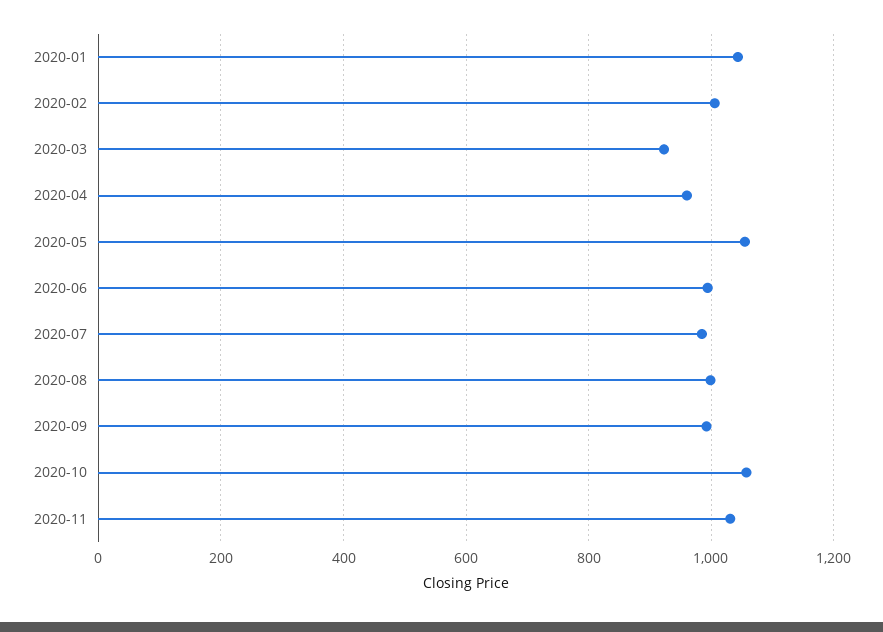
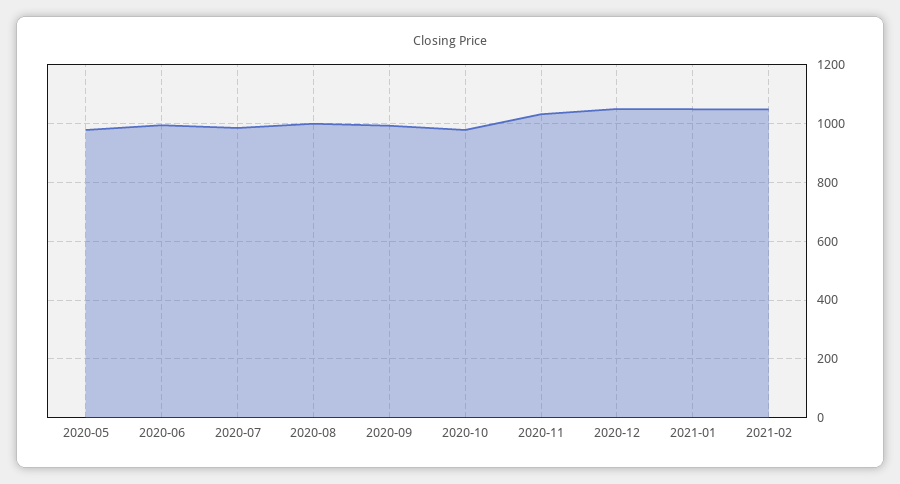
2020-01: 1040 -> none
2020-02: 1000 -> none
2020-03: 920 -> none
2020-04: 960 -> none
2020-05: 1060 -> 975
2020-10: 1060 -> 975
2020-12: none -> 1050
2021-01: none -> 1050
2021-02: none -> 1050

